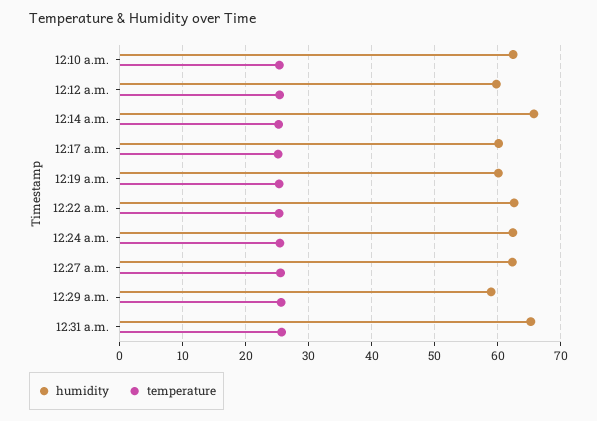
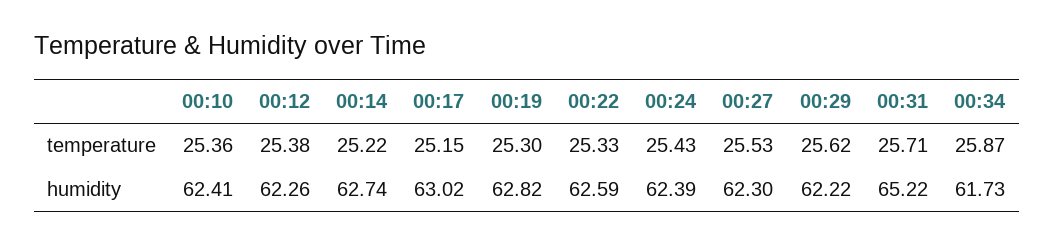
humidity, 12:12 a.m.: 60 -> 62.26
humidity, 12:14 a.m.: 66 -> 62.74
humidity, 12:17 a.m.: 60 -> 63.02
humidity, 12:19 a.m.: 60 -> 62.82
humidity, 12:29 a.m.: 59 -> 62.22
temperature, 00:34: none -> 25.87
humidity, 00:34: none -> 61.73

